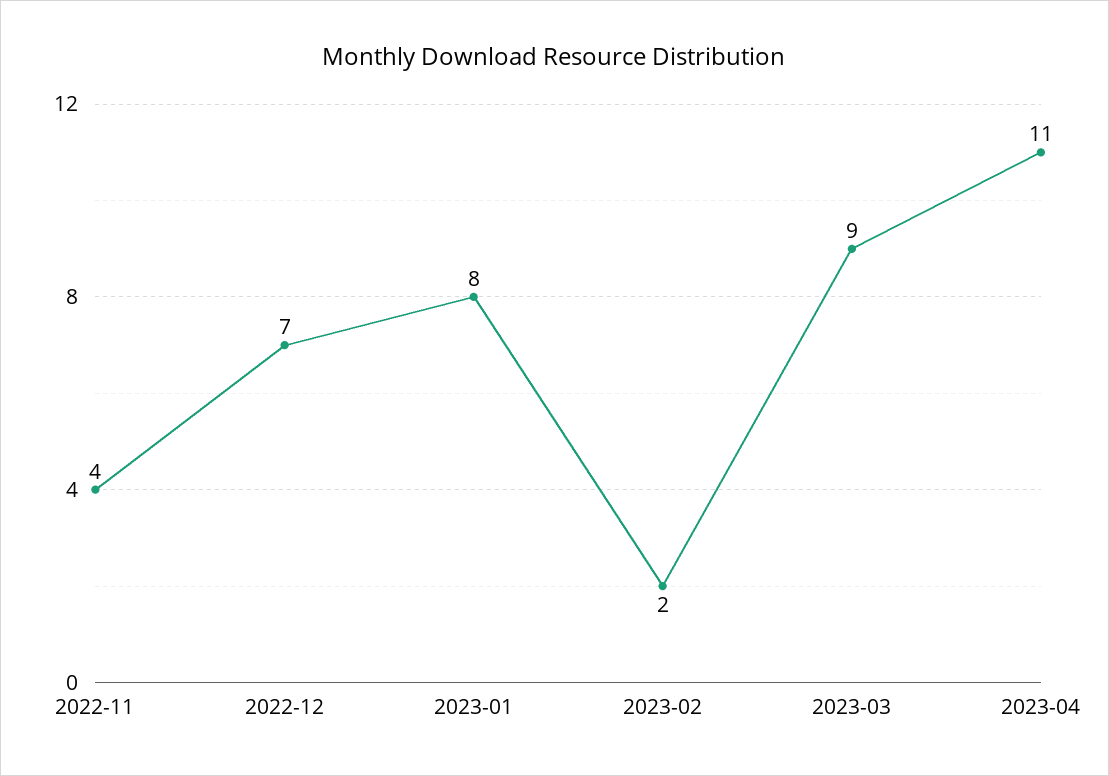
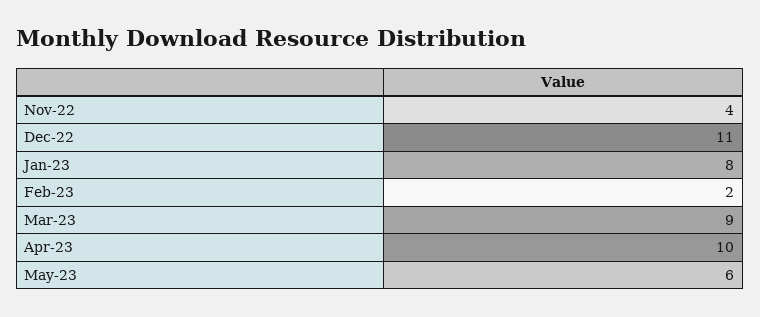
2022-12: 7 -> 11
2023-04: 11 -> 10
May-23: none -> 6

